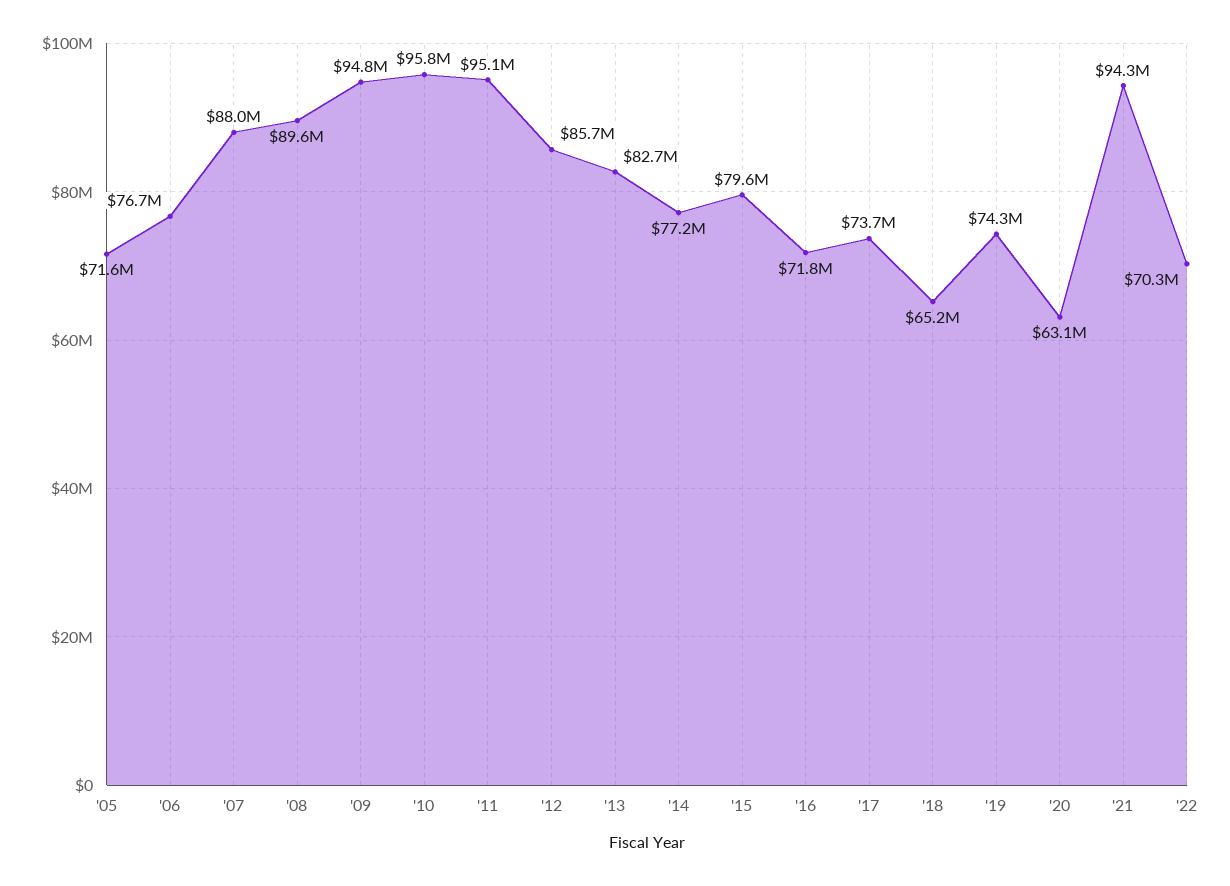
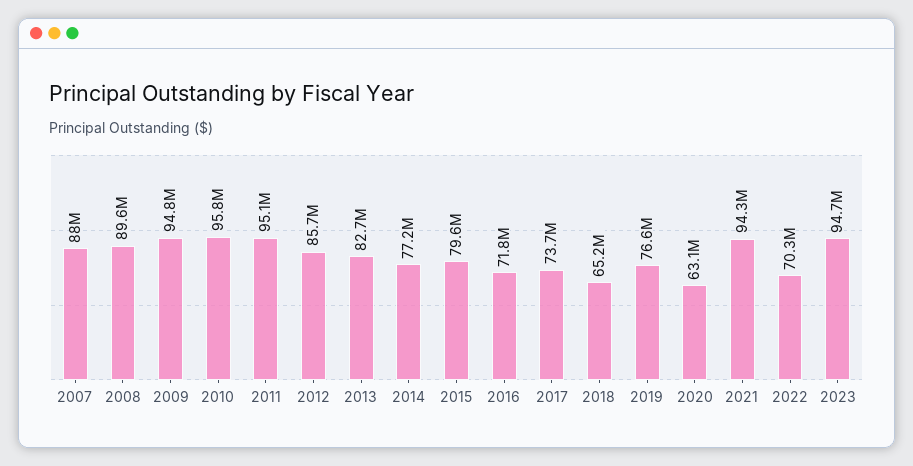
'05: 71600000 -> none
'06: 76700000 -> none
'19: 74300000 -> 76600000
2023: none -> 94700000

